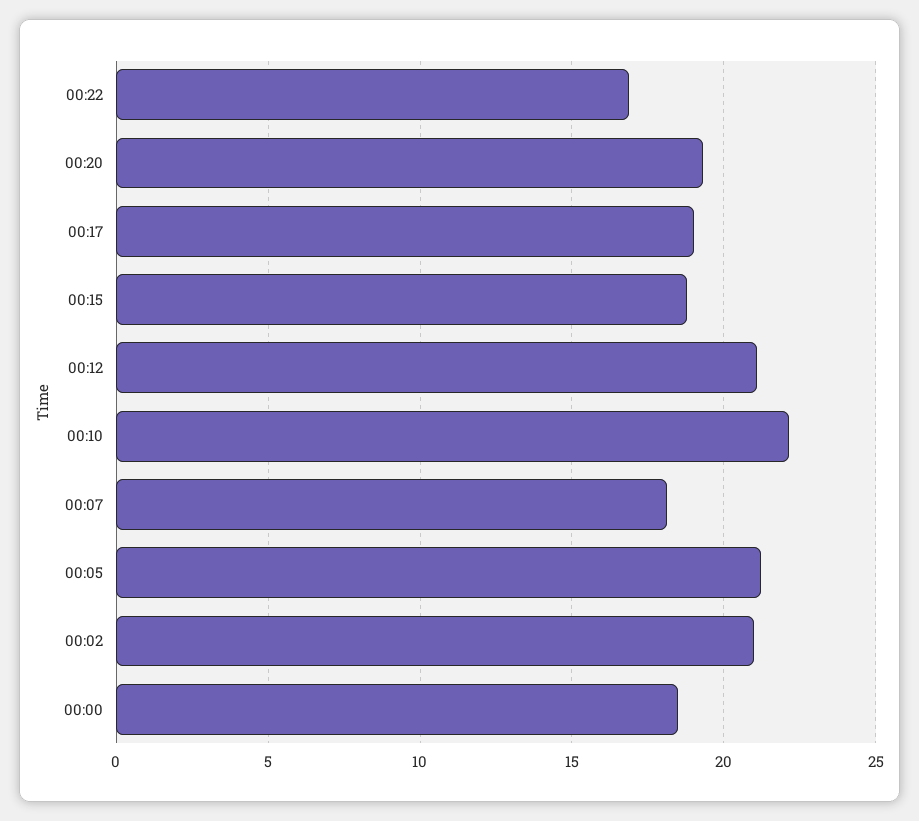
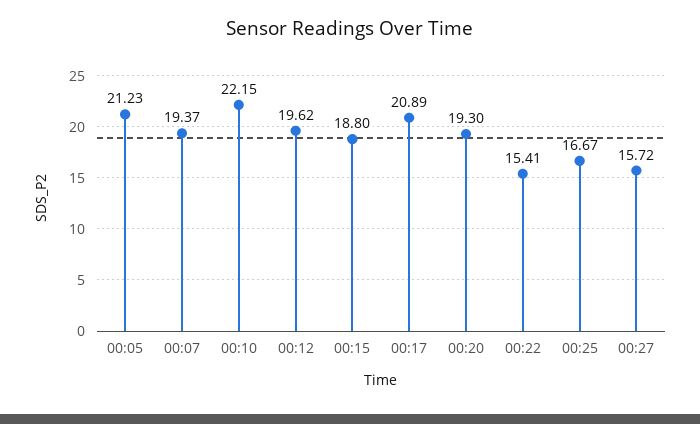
00:22: 17 -> 15.41
00:17: 19 -> 20.89
00:12: 21 -> 19.62
00:07: 18 -> 19.37
00:02: 21 -> none
00:00: 18.5 -> none
00:25: none -> 16.67
00:27: none -> 15.72

